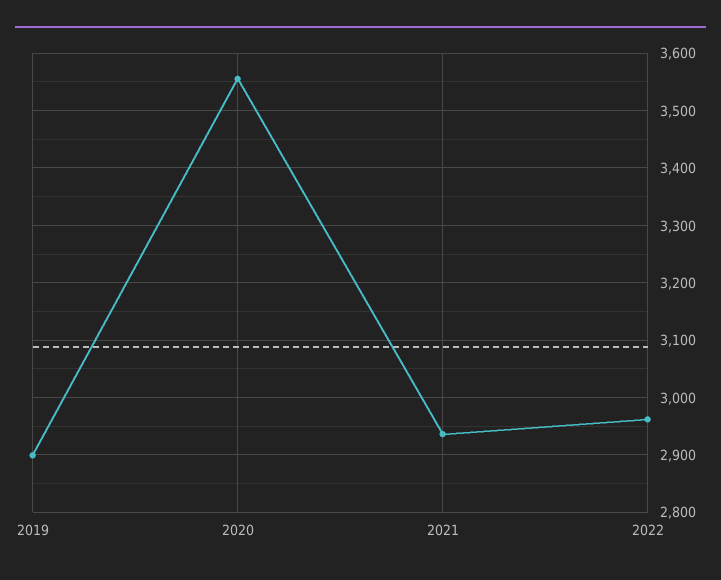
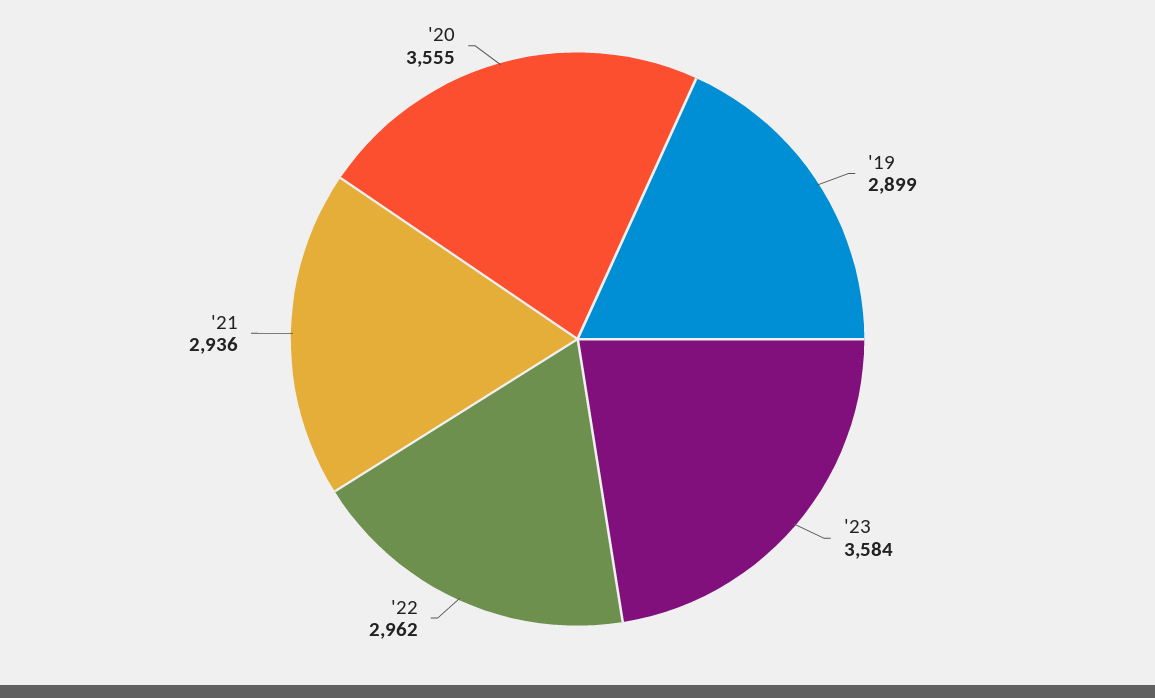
'23: none -> 3584

